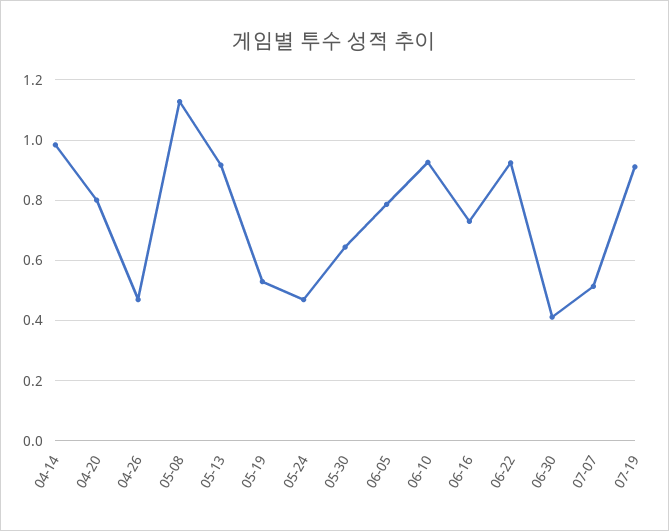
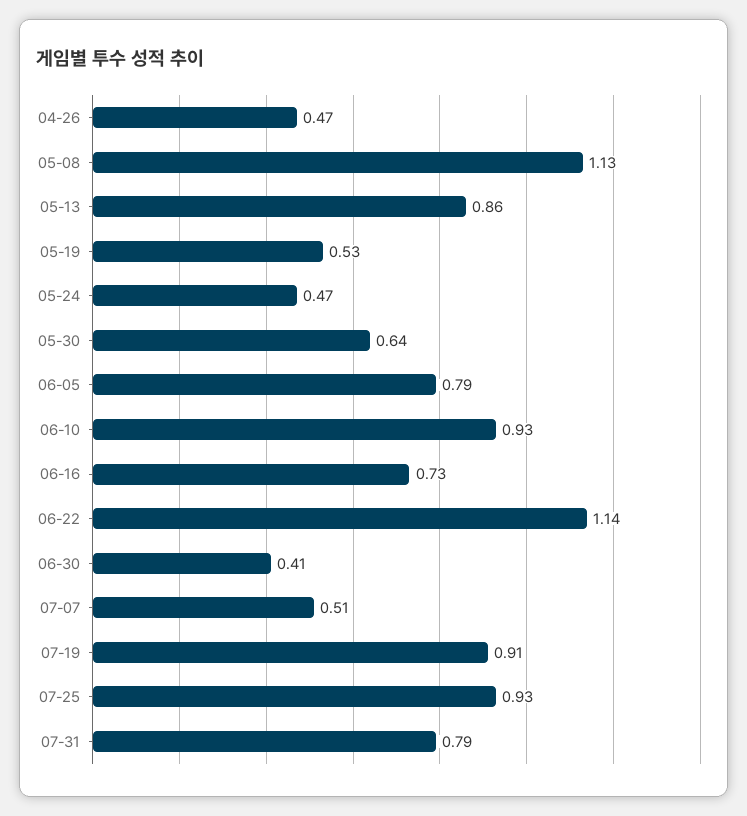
04-14: 0.98 -> none
04-20: 0.8 -> none
05-13: 0.92 -> 0.86
06-22: 0.92 -> 1.14
07-25: none -> 0.93
07-31: none -> 0.79

